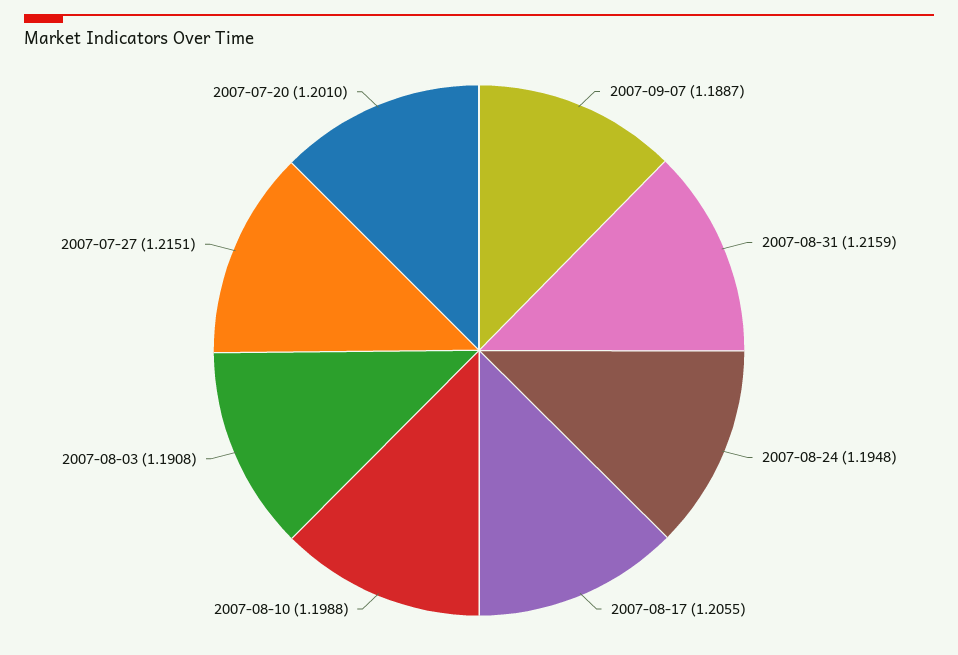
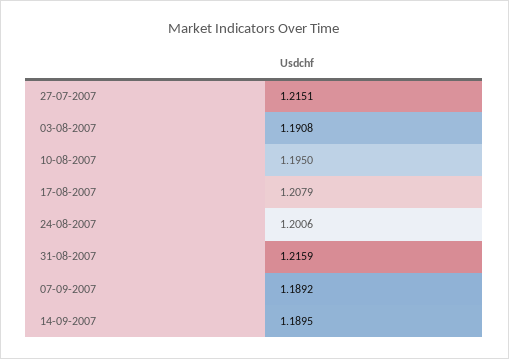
2007-09-07: 1.1887 -> 1.1892
2007-08-24: 1.1948 -> 1.2006
2007-08-17: 1.2055 -> 1.2079
2007-08-10: 1.1988 -> 1.195
2007-07-20: 1.201 -> none
14-09-2007: none -> 1.1895

